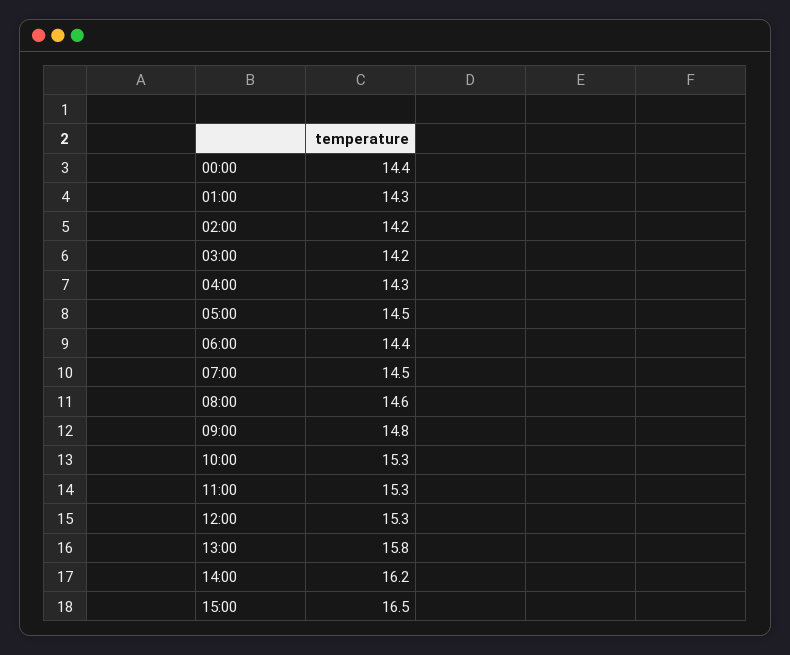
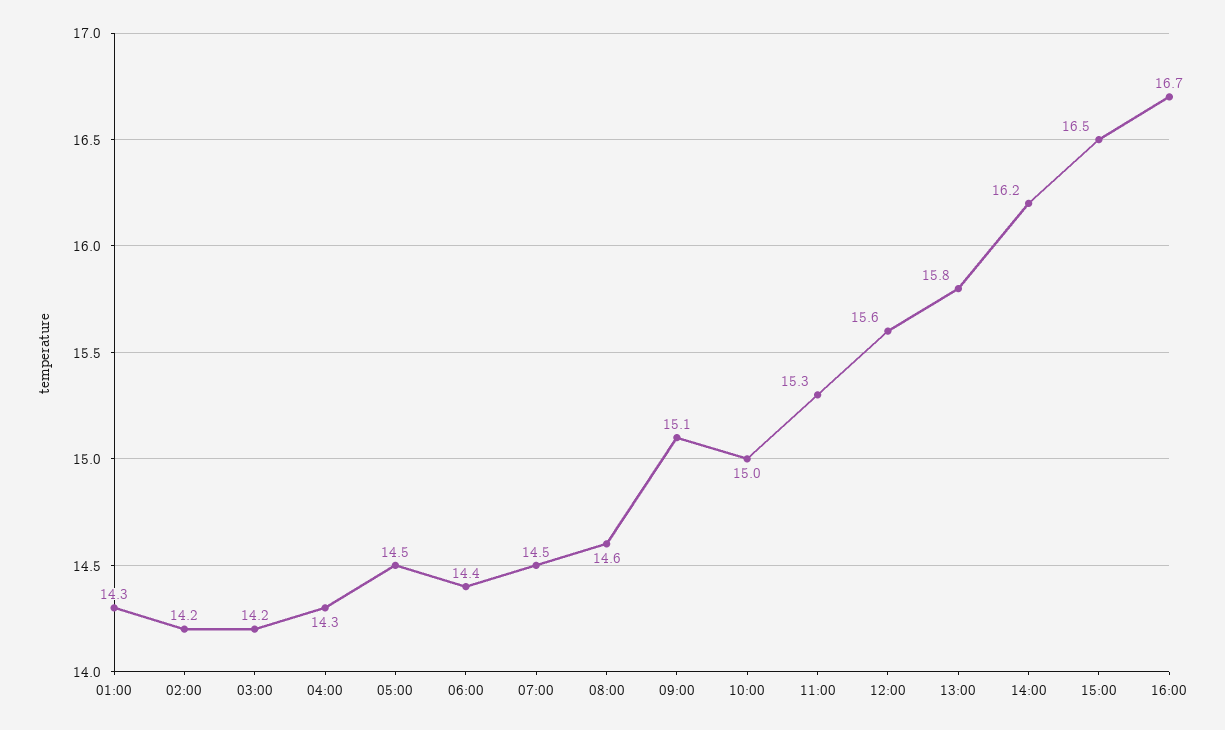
00:00: 14.4 -> none
09:00: 14.8 -> 15.1
10:00: 15.3 -> 15
12:00: 15.3 -> 15.6
16:00: none -> 16.7

